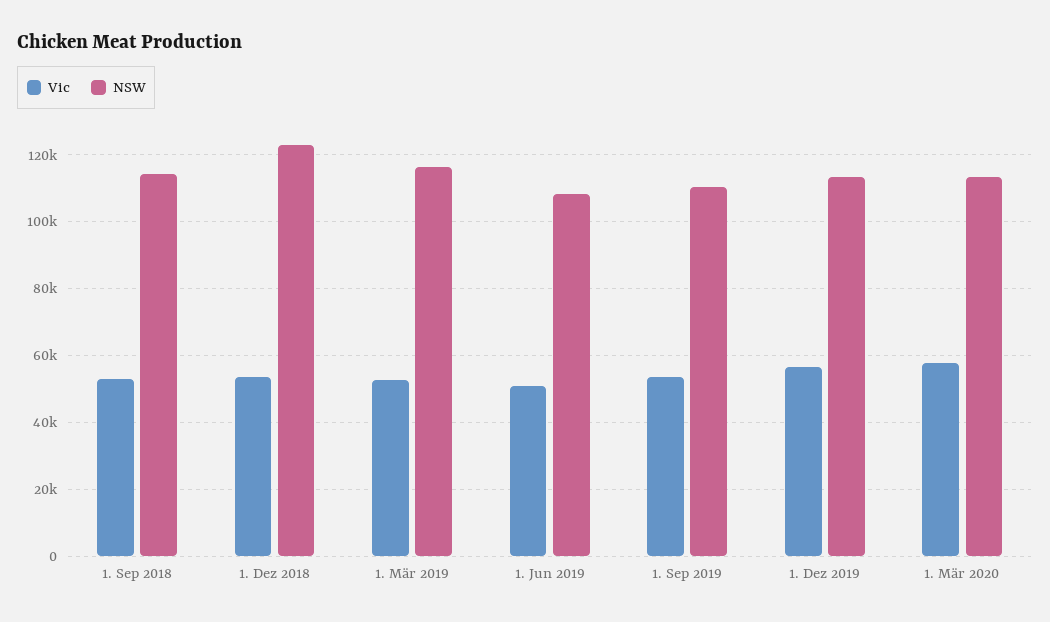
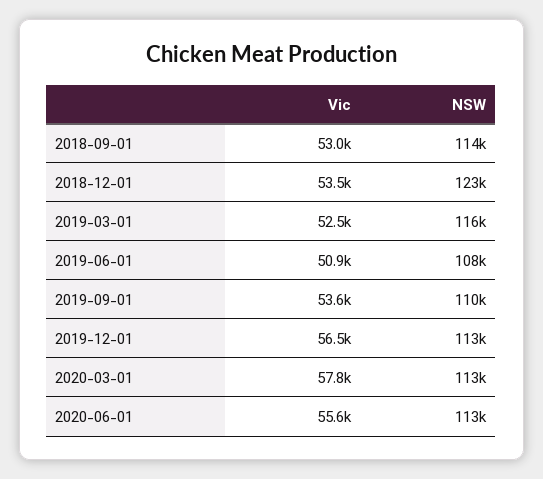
Vic, 2020-06-01: none -> 55600
NSW, 2020-06-01: none -> 113000

